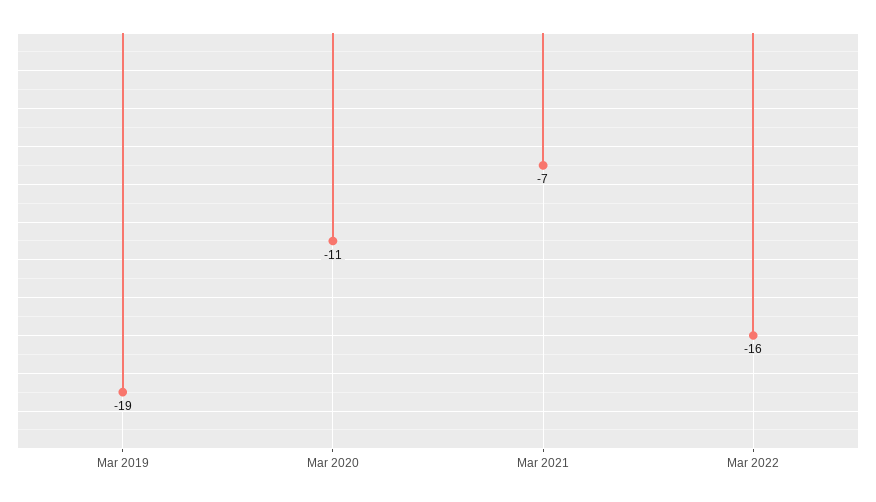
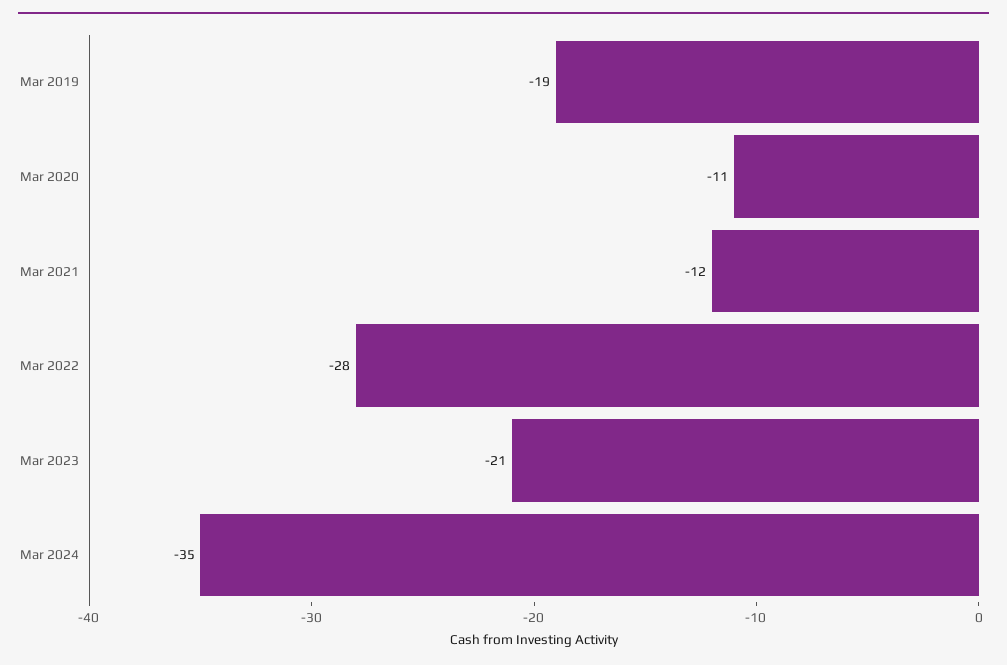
Mar 2021: -7 -> -12
Mar 2022: -16 -> -28
Mar 2023: none -> -21
Mar 2024: none -> -35

